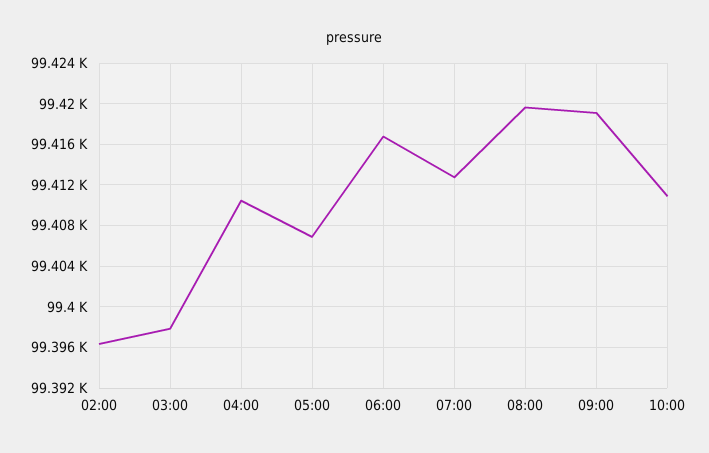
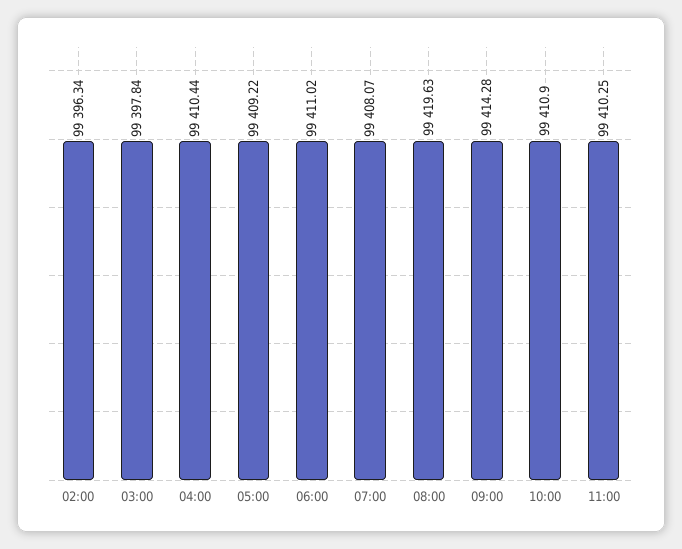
05:00: 99407 -> 99409.22
06:00: 99417 -> 99411.02
07:00: 99413 -> 99408.07
09:00: 99419 -> 99414.28
11:00: none -> 99410.25

